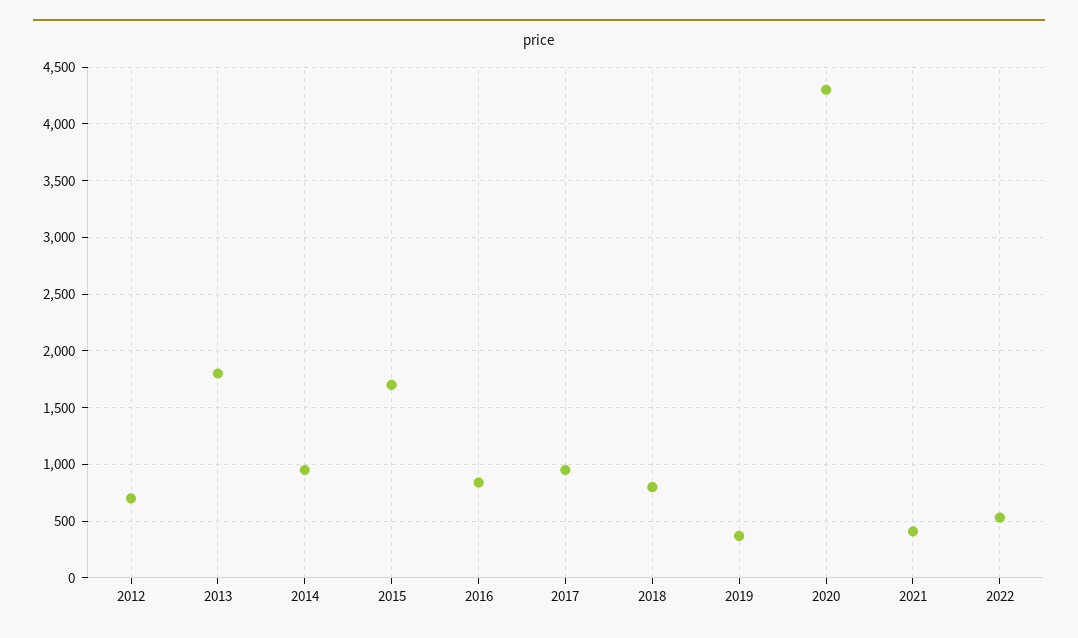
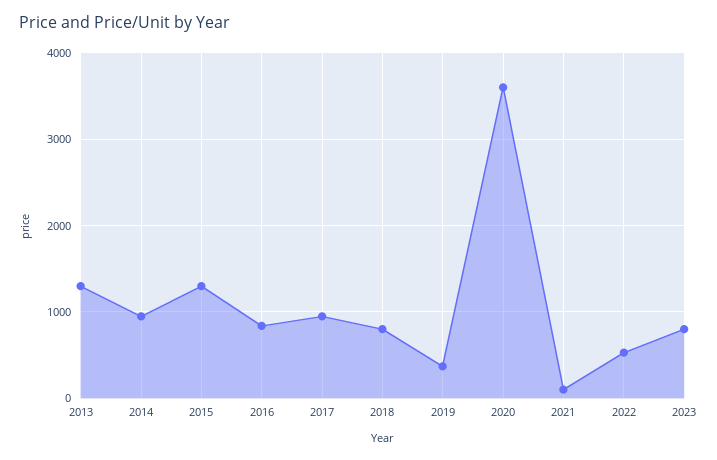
2012: 700 -> none
2013: 1800 -> 1300
2015: 1700 -> 1300
2020: 4300 -> 3600
2021: 400 -> 100
2023: none -> 800

